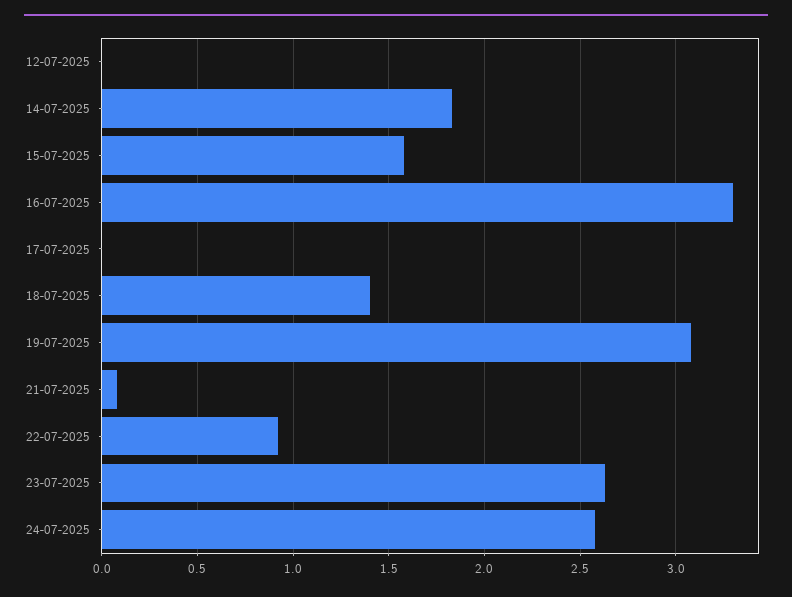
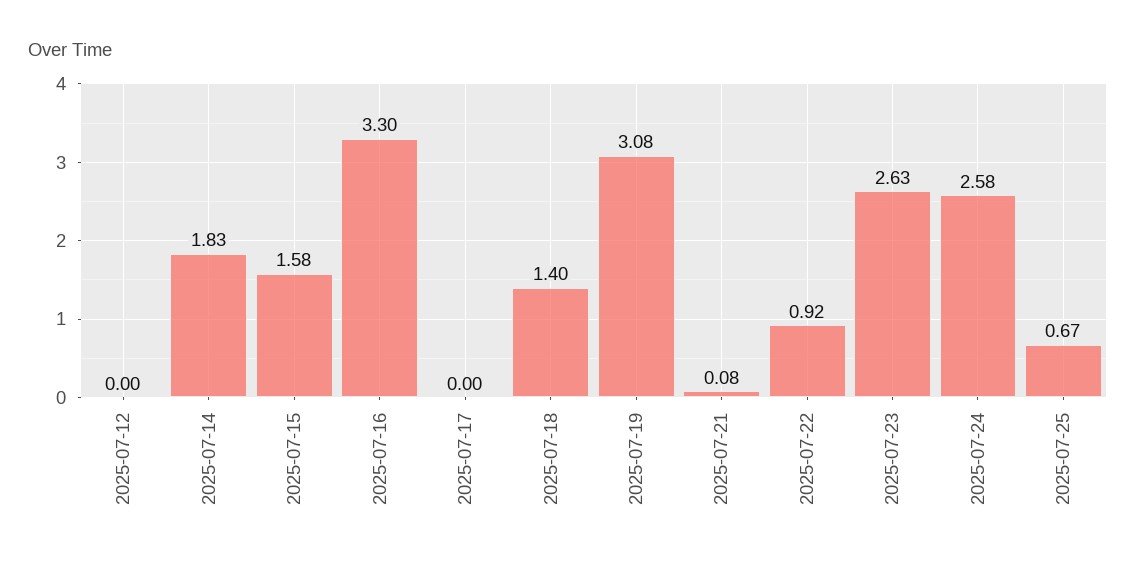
2025-07-25: none -> 0.67

